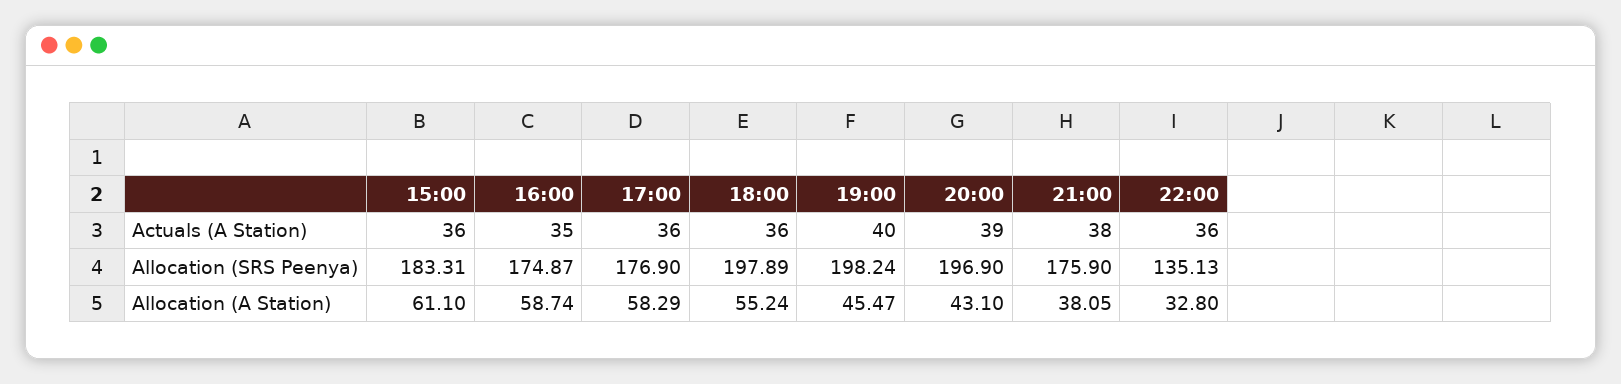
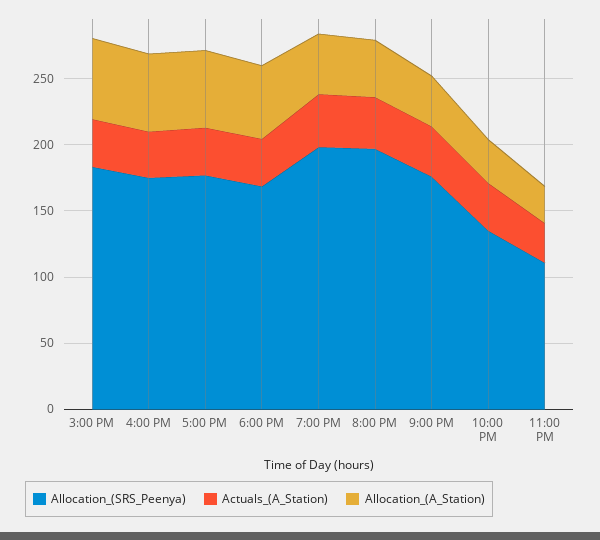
Allocation (SRS Peenya), 18:00: 197.89 -> 170
Allocation (SRS Peenya), 11:00 PM: none -> 110
Actuals (A Station), 11:00 PM: none -> 30
Allocation (A Station), 11:00 PM: none -> 30

